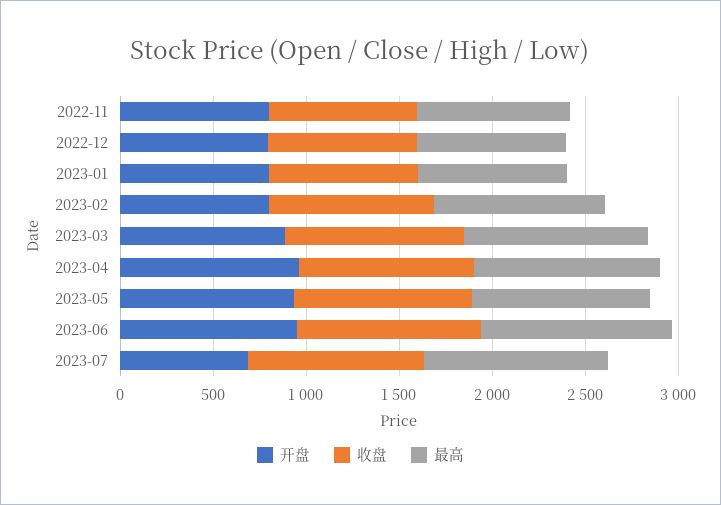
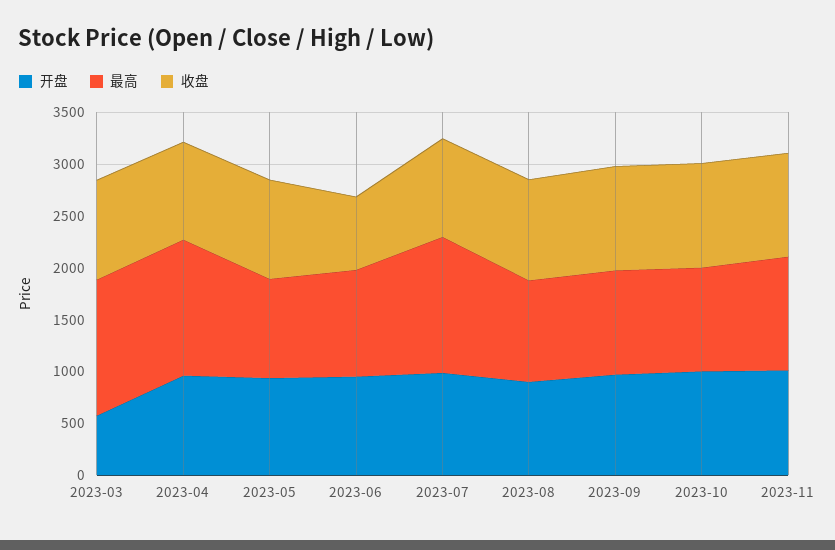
开盘, 2022-11: 800 -> none
收盘, 2022-11: 800 -> none
最高, 2022-11: 800 -> none
开盘, 2022-12: 800 -> none
收盘, 2022-12: 800 -> none
最高, 2022-12: 800 -> none
开盘, 2023-01: 800 -> none
收盘, 2023-01: 800 -> none
最高, 2023-01: 800 -> none
开盘, 2023-02: 800 -> none
收盘, 2023-02: 900 -> none
最高, 2023-02: 900 -> none
开盘, 2023-03: 900 -> 600
最高, 2023-03: 1000 -> 1300
最高, 2023-04: 1000 -> 1300
收盘, 2023-06: 1000 -> 700
开盘, 2023-07: 700 -> 1000
最高, 2023-07: 1000 -> 1300
开盘, 2023-08: none -> 900
最高, 2023-08: none -> 1000
收盘, 2023-08: none -> 1000
开盘, 2023-09: none -> 1000
最高, 2023-09: none -> 1000
收盘, 2023-09: none -> 1000
开盘, 2023-10: none -> 1000
最高, 2023-10: none -> 1000
收盘, 2023-10: none -> 1000
开盘, 2023-11: none -> 1000
最高, 2023-11: none -> 1100
收盘, 2023-11: none -> 1000

